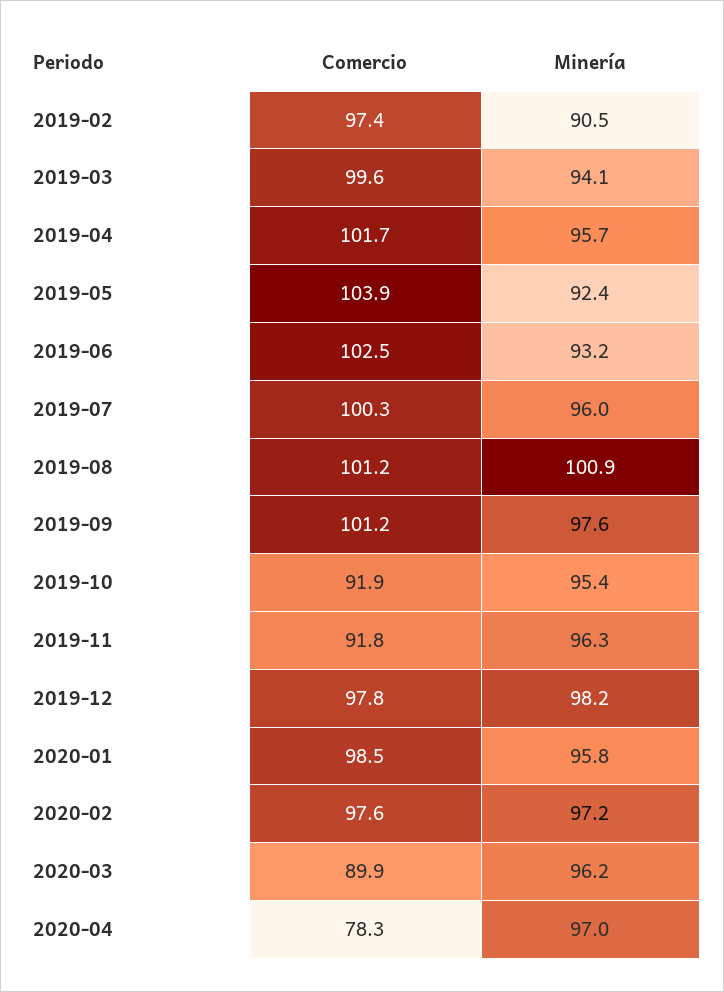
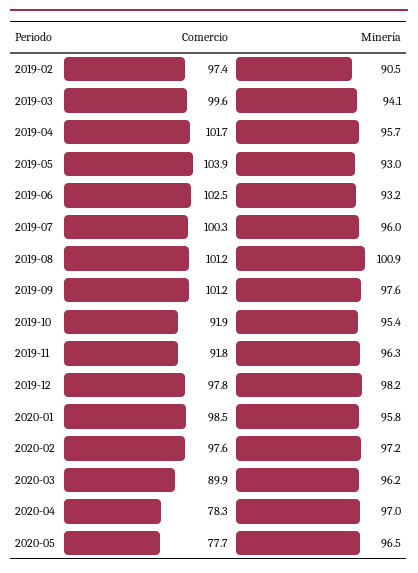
Minería, 2019-05: 92.4 -> 93
Comercio, 2020-05: none -> 77.7
Minería, 2020-05: none -> 96.5

